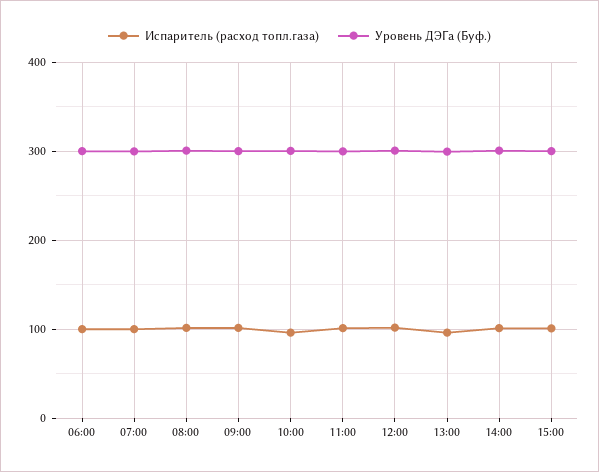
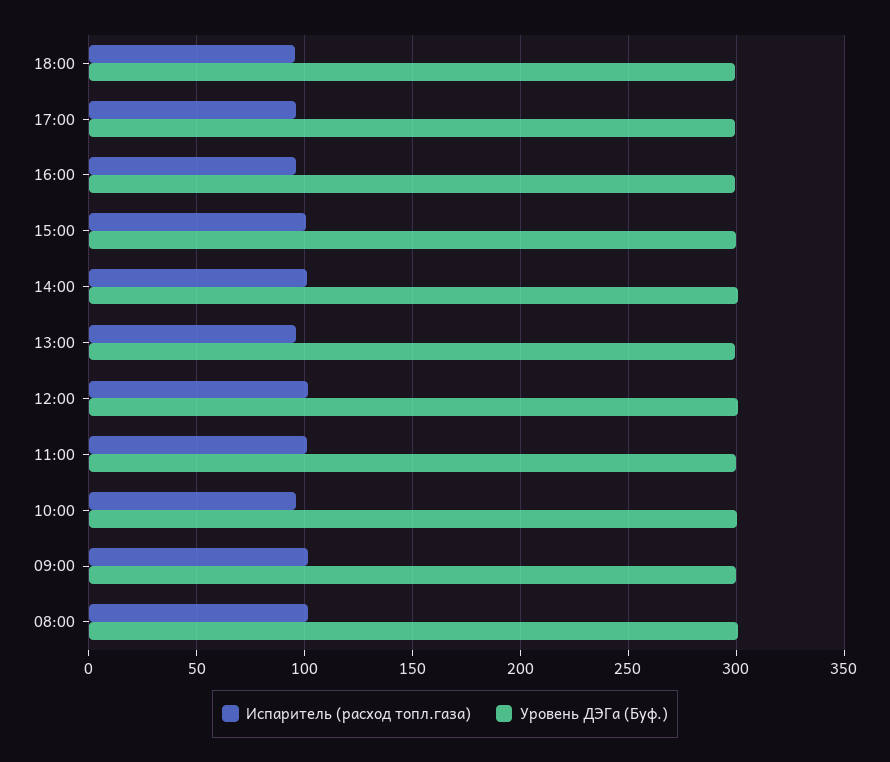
Испаритель (расход топл.газа), 06:00: 100 -> none
Уровень ДЭГа (Буф.), 06:00: 300 -> none
Испаритель (расход топл.газа), 07:00: 100 -> none
Уровень ДЭГа (Буф.), 07:00: 300 -> none
Испаритель (расход топл.газа), 18:00: none -> 95
Уровень ДЭГа (Буф.), 18:00: none -> 300
Испаритель (расход топл.газа), 17:00: none -> 95
Уровень ДЭГа (Буф.), 17:00: none -> 300
Испаритель (расход топл.газа), 16:00: none -> 95
Уровень ДЭГа (Буф.), 16:00: none -> 300

